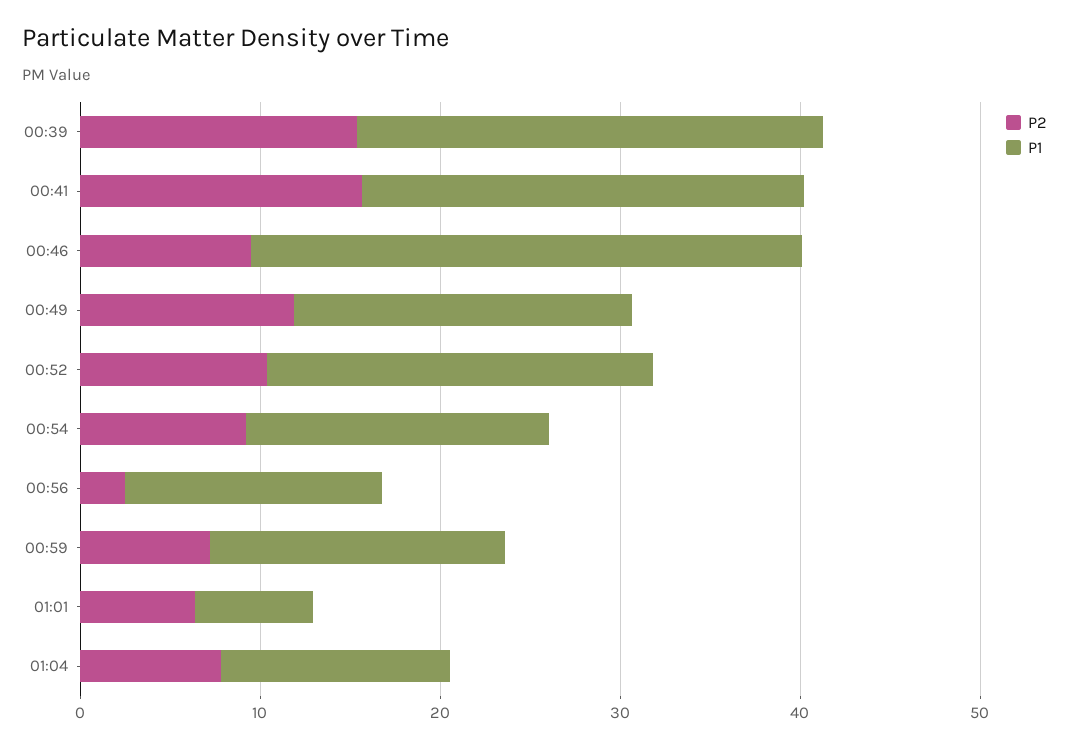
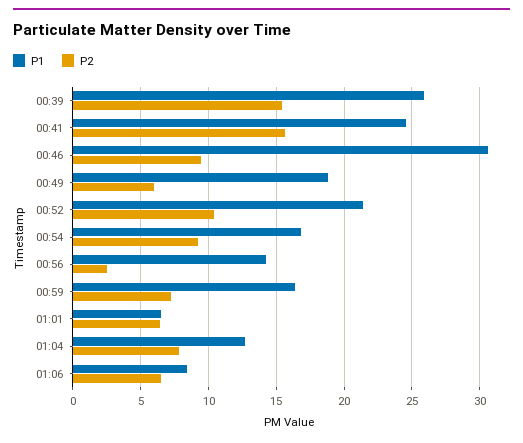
P2, 00:49: 12 -> 6
P1, 01:06: none -> 8.5
P2, 01:06: none -> 6.5

